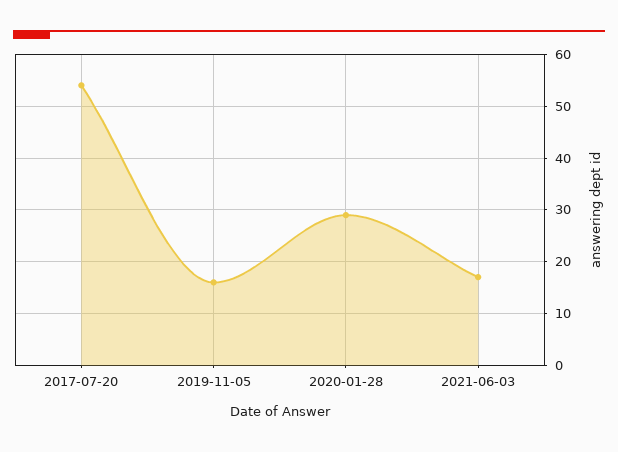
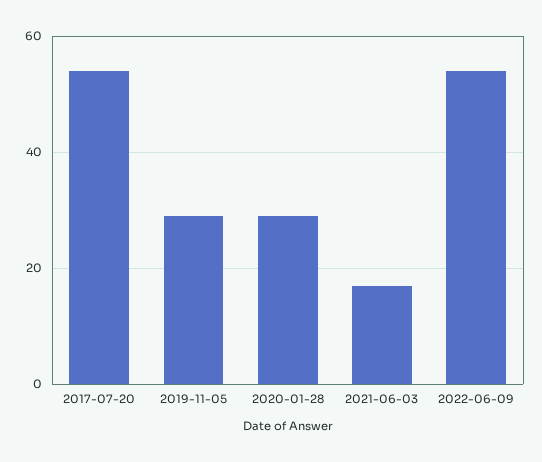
2019-11-05: 15 -> 30
2022-06-09: none -> 55

